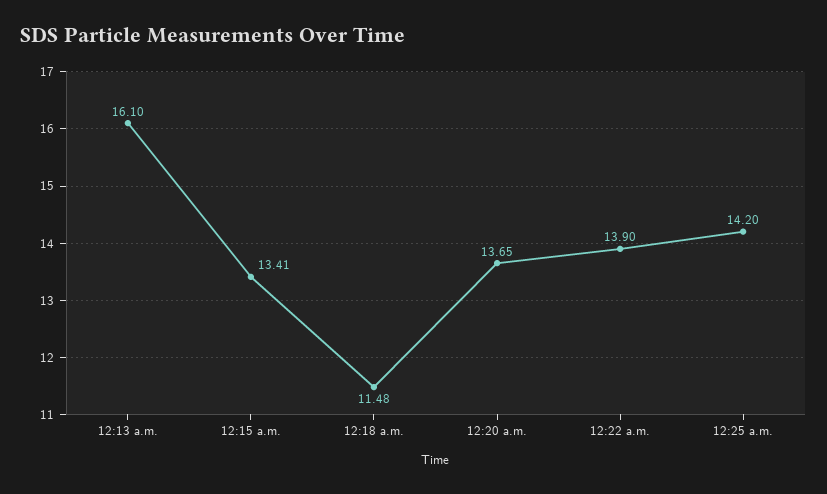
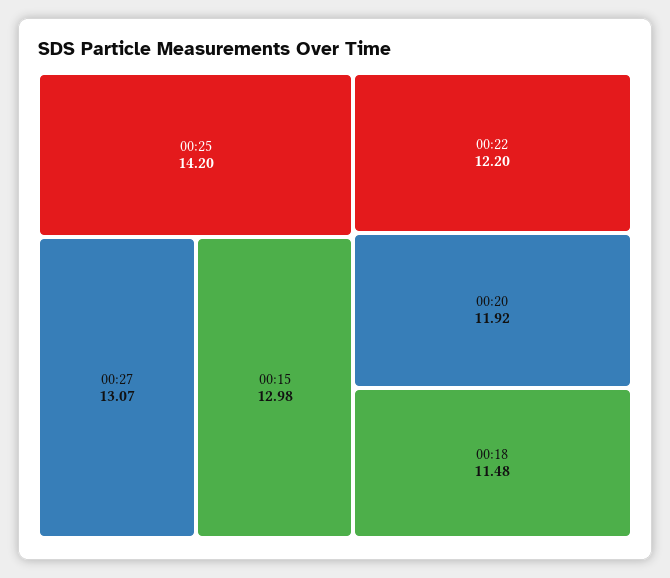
12:13 a.m.: 16.1 -> none
12:15 a.m.: 13.41 -> 12.98
12:20 a.m.: 13.65 -> 11.92
12:22 a.m.: 13.9 -> 12.2
00:27: none -> 13.07

